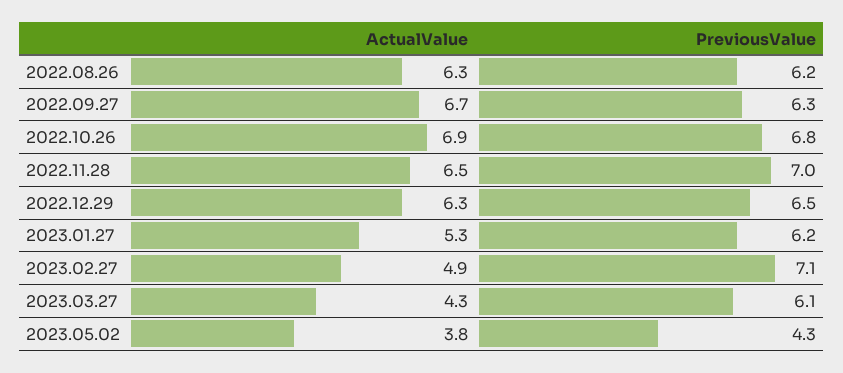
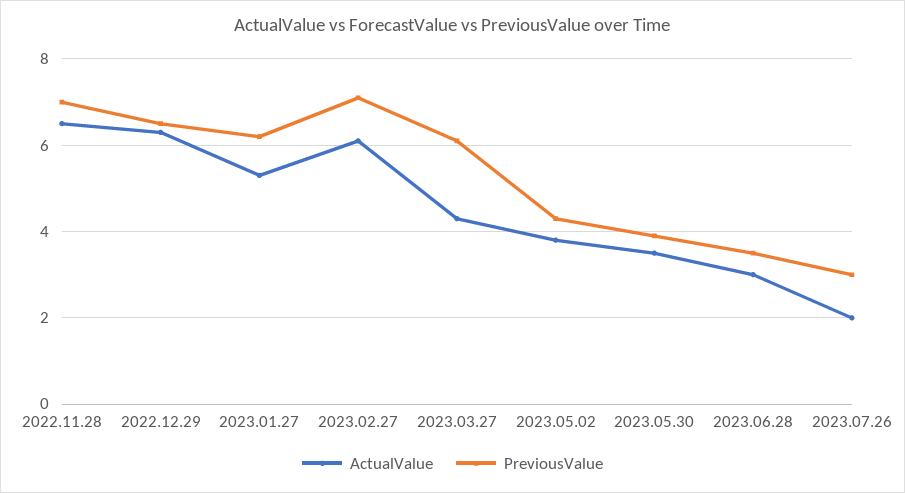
ActualValue, 2022.08.26: 6.3 -> none
PreviousValue, 2022.08.26: 6.2 -> none
ActualValue, 2022.09.27: 6.7 -> none
PreviousValue, 2022.09.27: 6.3 -> none
ActualValue, 2022.10.26: 6.9 -> none
PreviousValue, 2022.10.26: 6.8 -> none
ActualValue, 2023.02.27: 4.9 -> 6
ActualValue, 2023.05.30: none -> 3.5
PreviousValue, 2023.05.30: none -> 4
ActualValue, 2023.06.28: none -> 3
PreviousValue, 2023.06.28: none -> 3.5
ActualValue, 2023.07.26: none -> 2
PreviousValue, 2023.07.26: none -> 3

